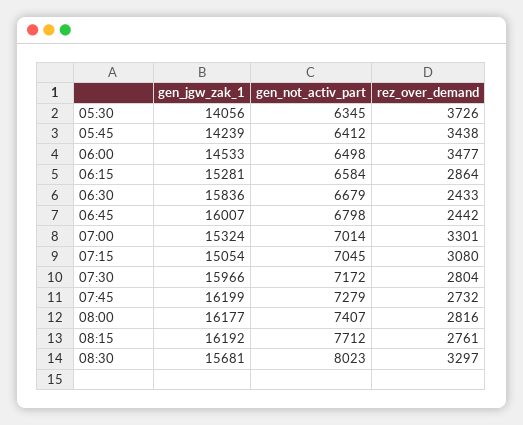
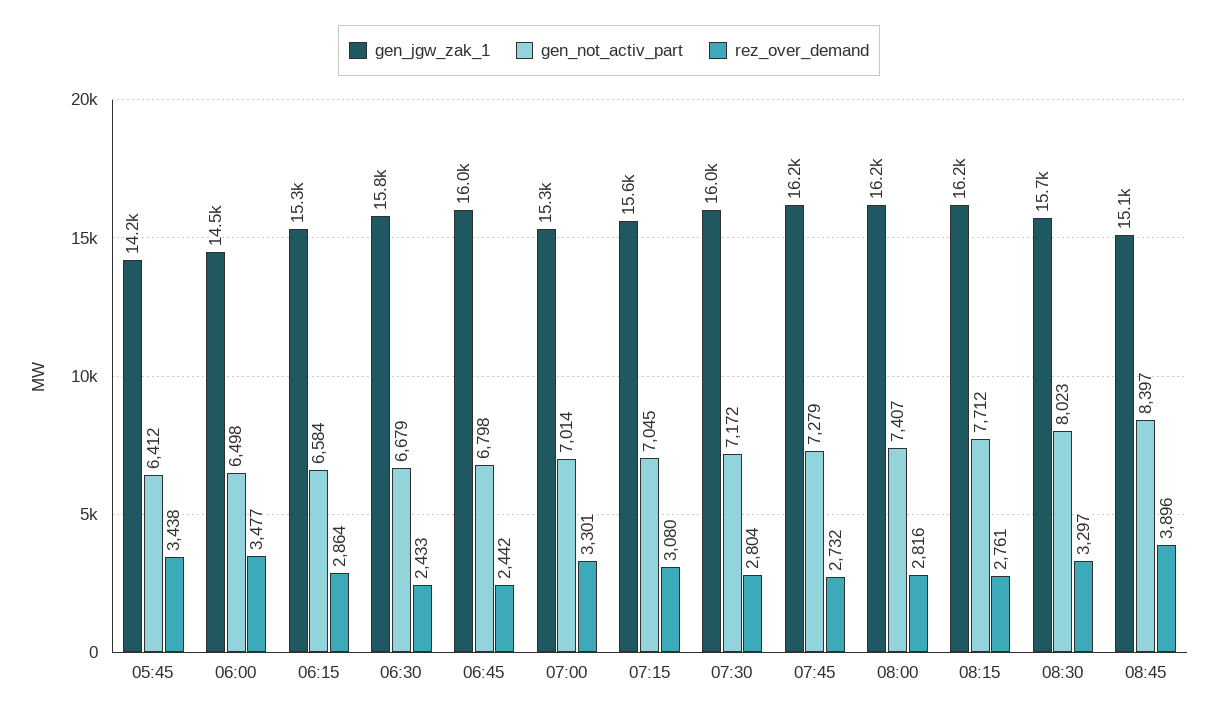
gen_jgw_zak_1, 05:30: 14056 -> none
gen_not_activ_part, 05:30: 6345 -> none
rez_over_demand, 05:30: 3726 -> none
gen_jgw_zak_1, 07:15: 15054 -> 15600
gen_jgw_zak_1, 08:45: none -> 15100
gen_not_activ_part, 08:45: none -> 8397
rez_over_demand, 08:45: none -> 3896

